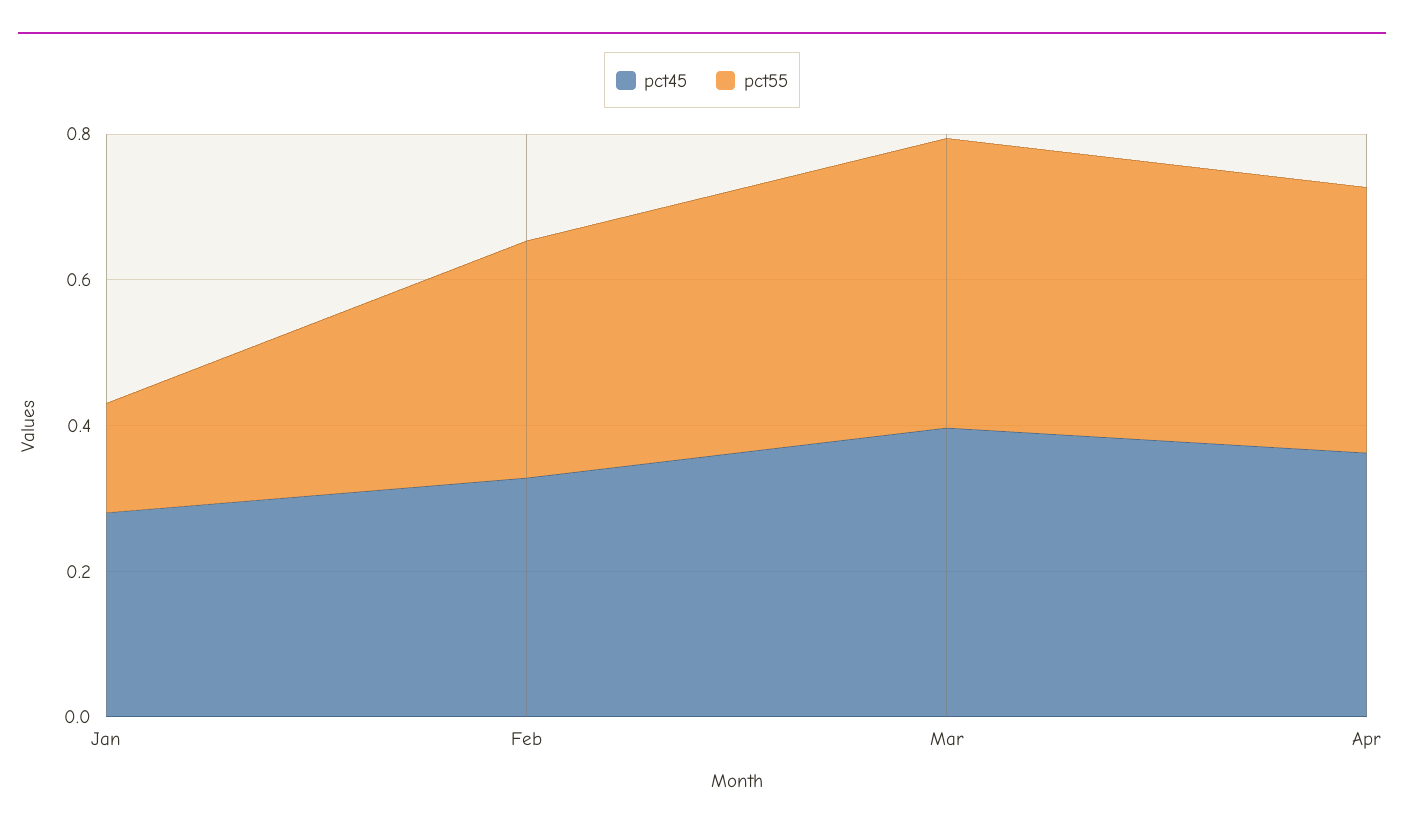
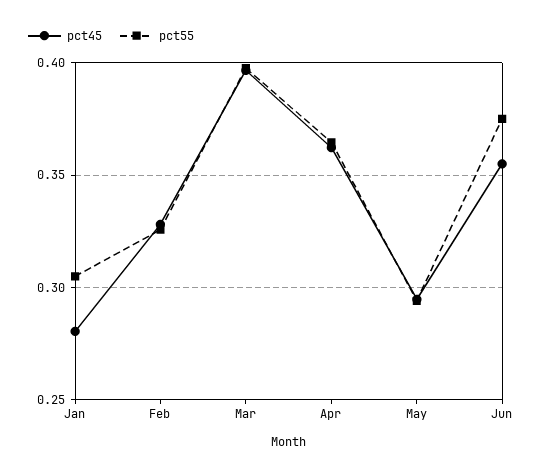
pct55, Jan: 0.15 -> 0.305
pct45, May: none -> 0.295
pct55, May: none -> 0.295
pct45, Jun: none -> 0.355
pct55, Jun: none -> 0.375

